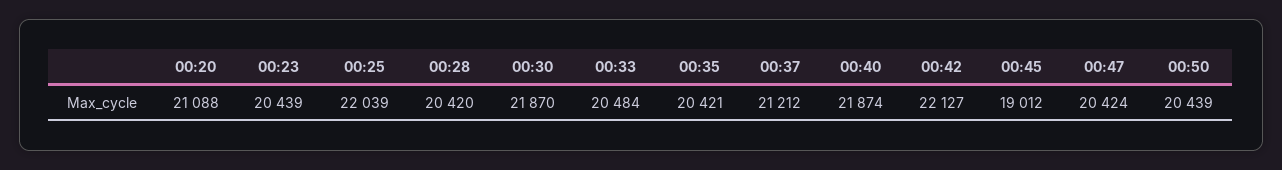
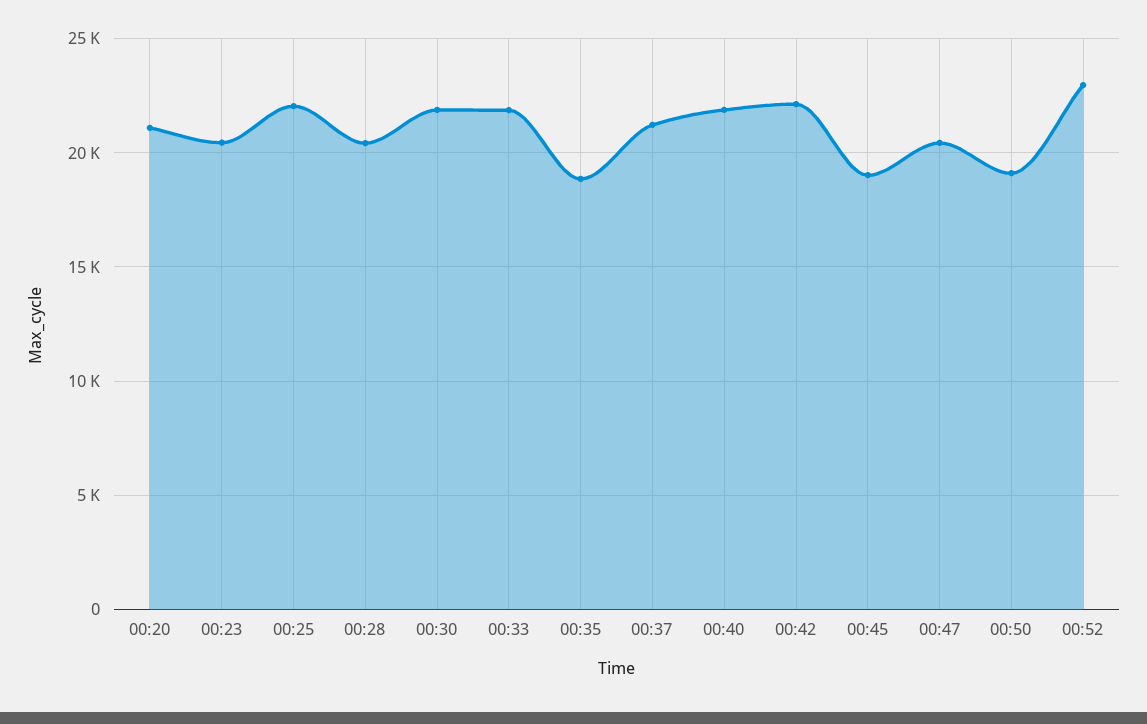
00:33: 20484 -> 22000
00:35: 20421 -> 19000
00:50: 20439 -> 19000
00:52: none -> 23000

